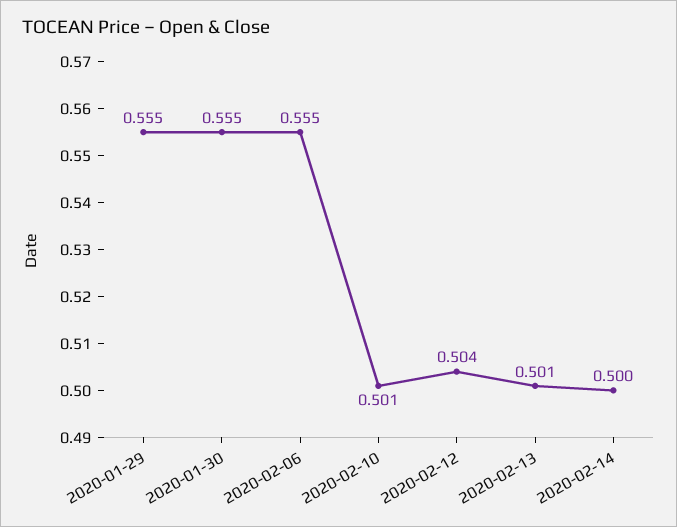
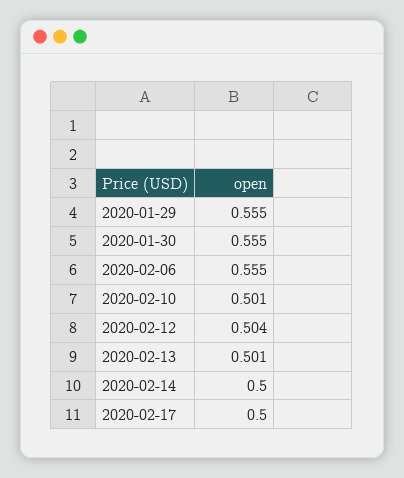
2020-02-17: none -> 0.5

